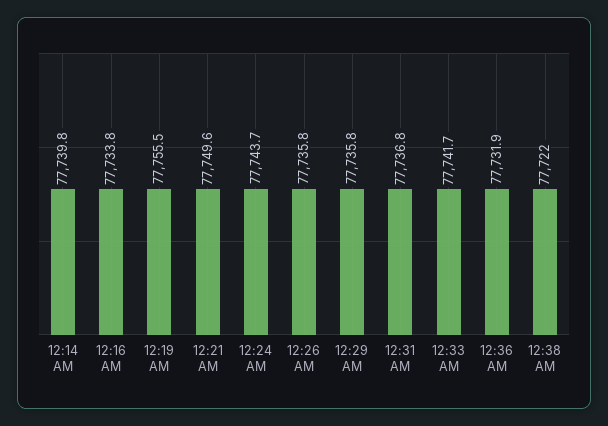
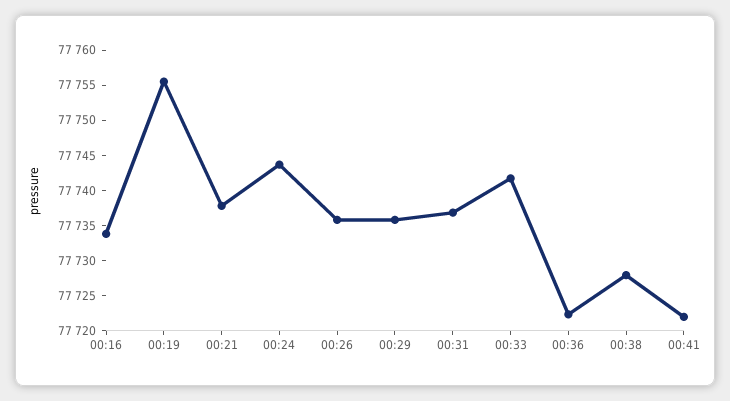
12:14 AM: 77739.8 -> none
12:21 AM: 77749.6 -> 77737.5
12:36 AM: 77731.9 -> 77722.5
12:38 AM: 77722 -> 77727.5
00:41: none -> 77722.5

